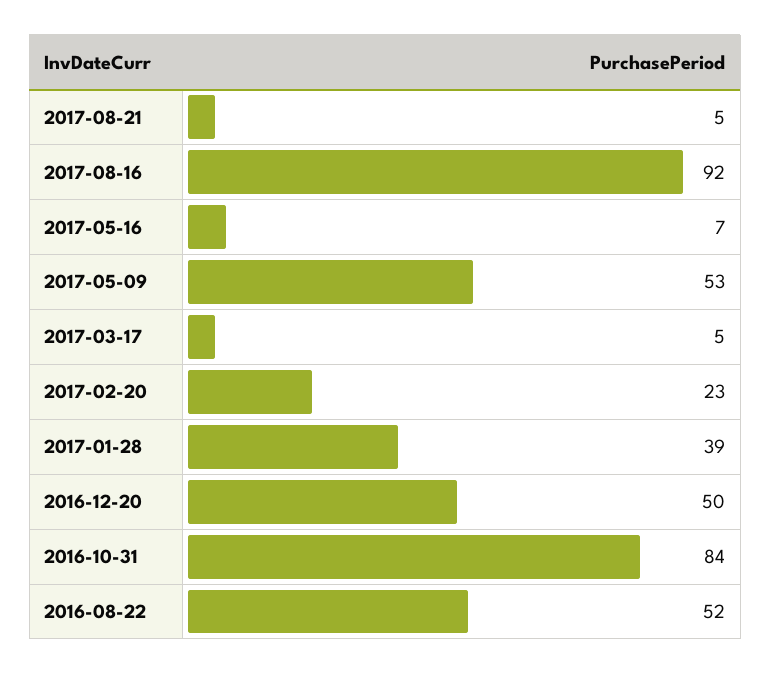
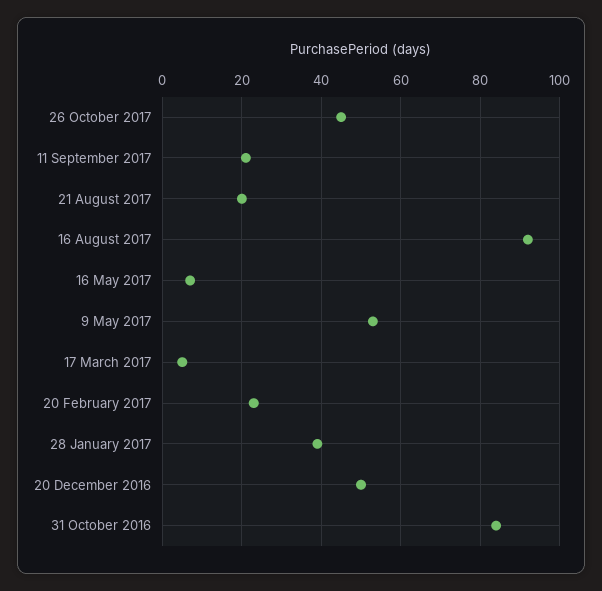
2017-08-21: 5 -> 20
2016-08-22: 52 -> none
26 October 2017: none -> 45
11 September 2017: none -> 20

